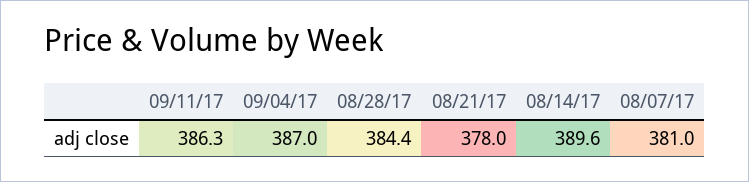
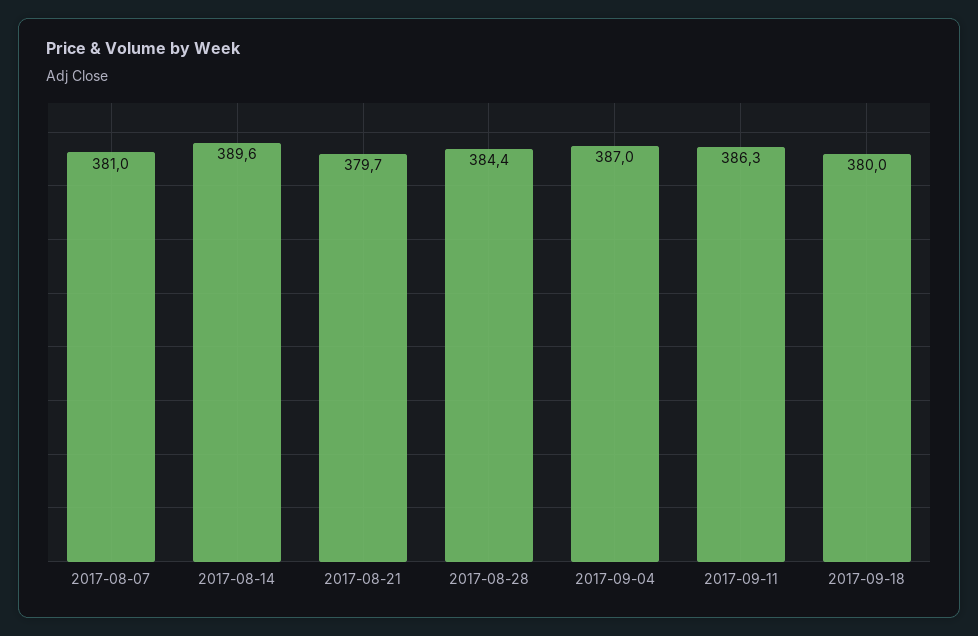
08/21/17: 378 -> 379.7
2017-09-18: none -> 380

